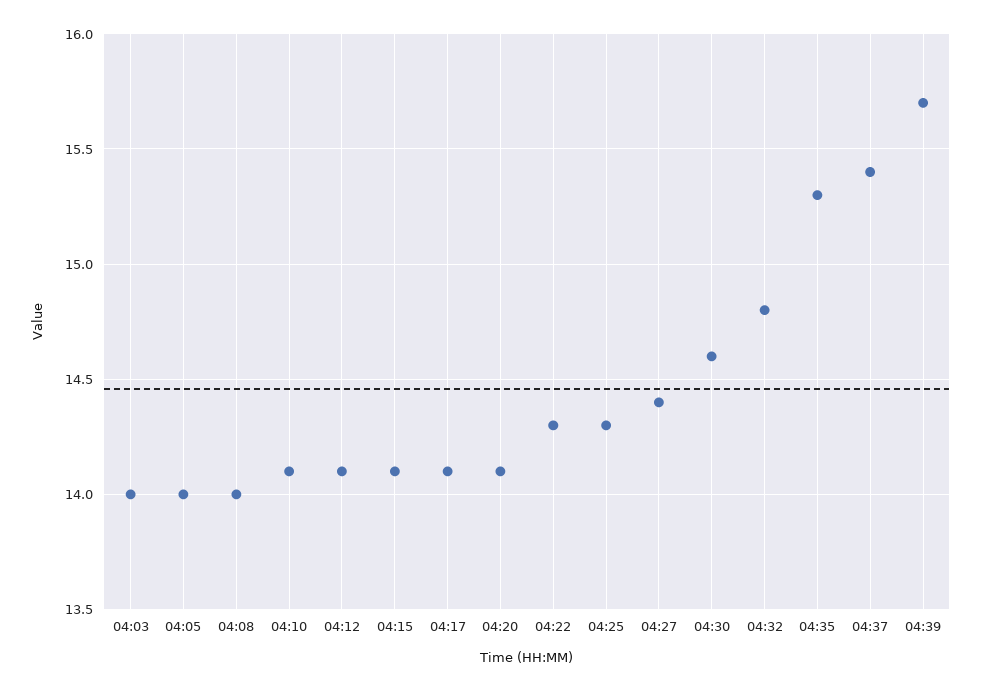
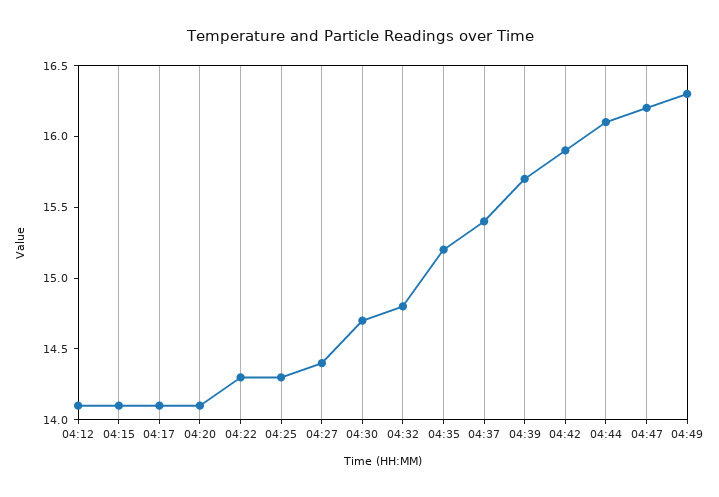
04:03: 14 -> none
04:05: 14 -> none
04:08: 14 -> none
04:10: 14.1 -> none
04:30: 14.6 -> 14.7
04:35: 15.3 -> 15.2
04:42: none -> 15.9
04:44: none -> 16.1
04:47: none -> 16.2
04:49: none -> 16.3

